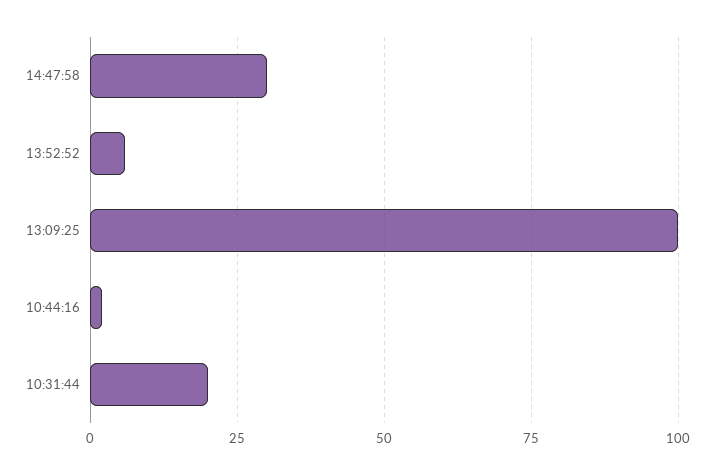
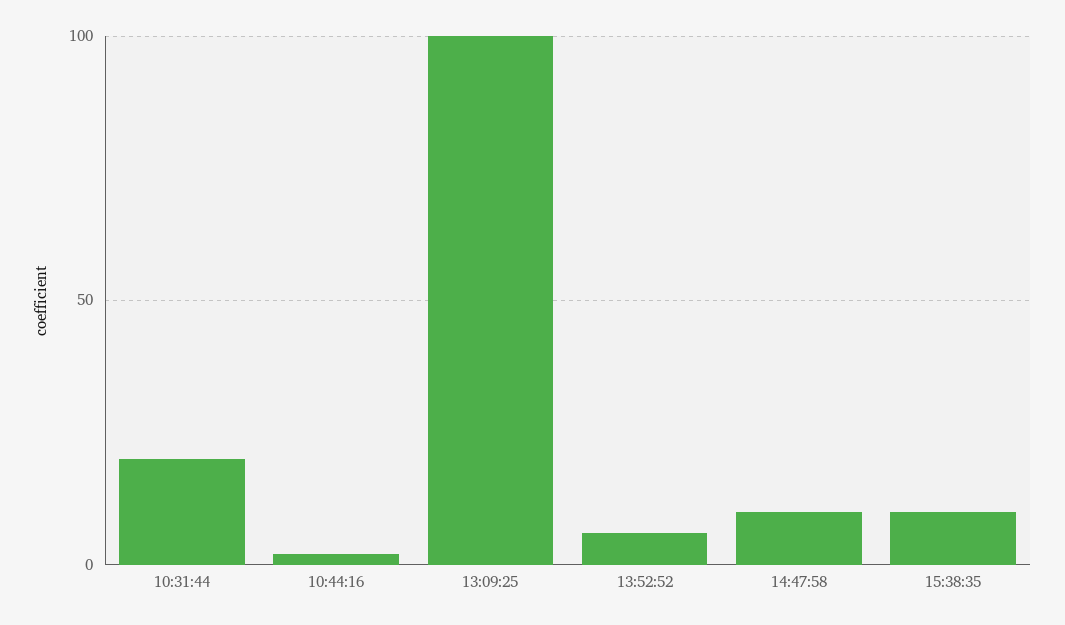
14:47:58: 30 -> 10
15:38:35: none -> 10

